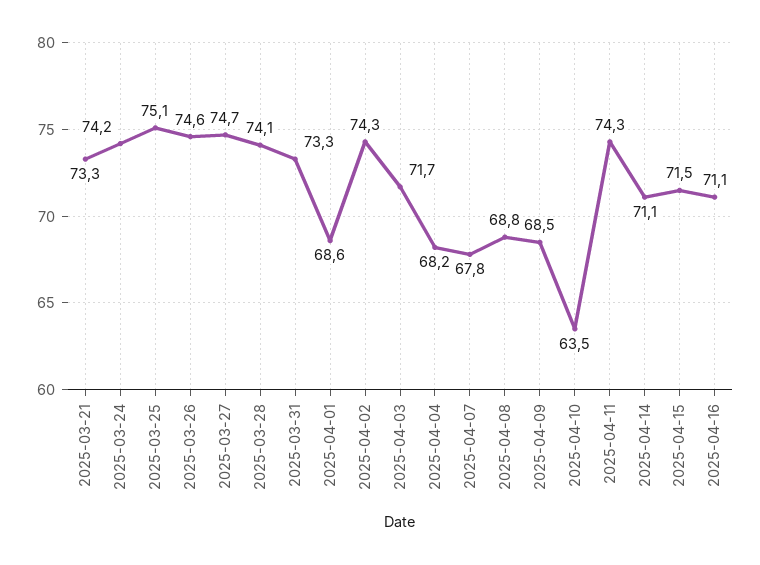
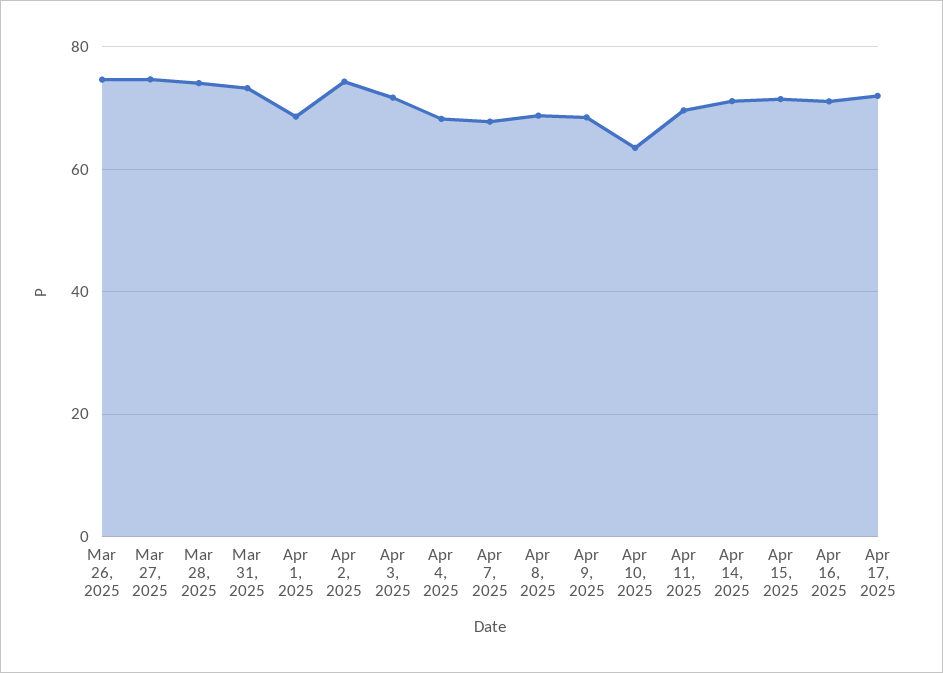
2025-03-21: 73.3 -> none
2025-03-24: 74.2 -> none
2025-03-25: 75.1 -> none
2025-04-11: 74.3 -> 70
Apr 17, 2025: none -> 72

